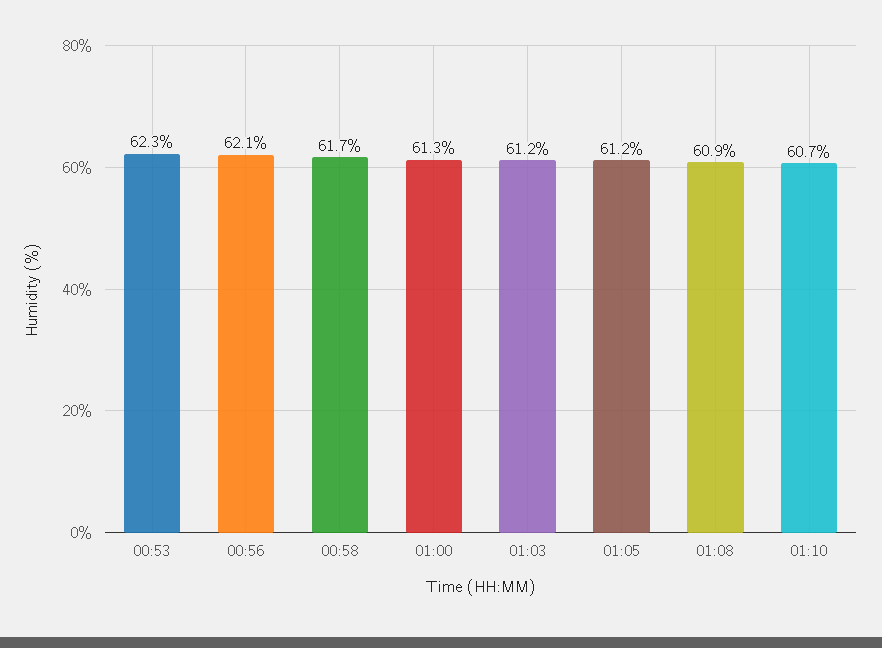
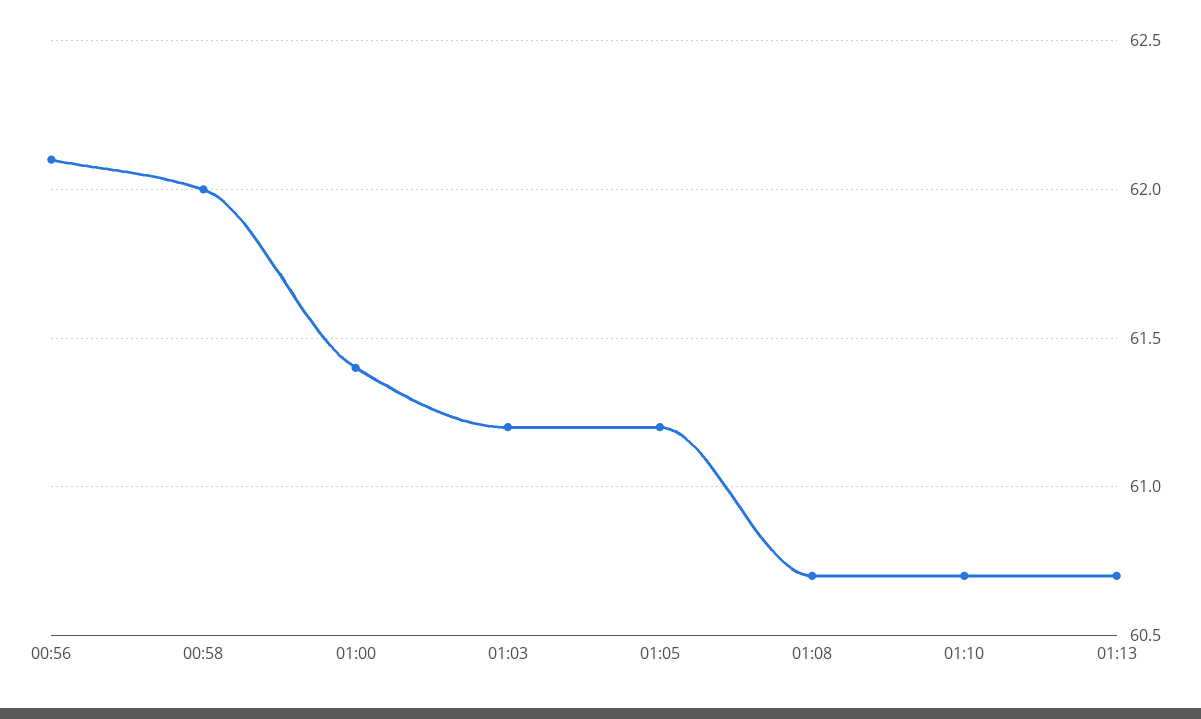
00:53: 62.3 -> none
00:58: 61.7 -> 62
01:00: 61.3 -> 61.4
01:08: 60.9 -> 60.7
01:13: none -> 60.7

